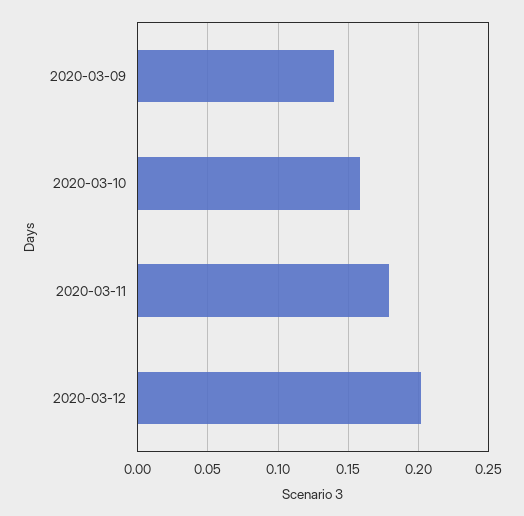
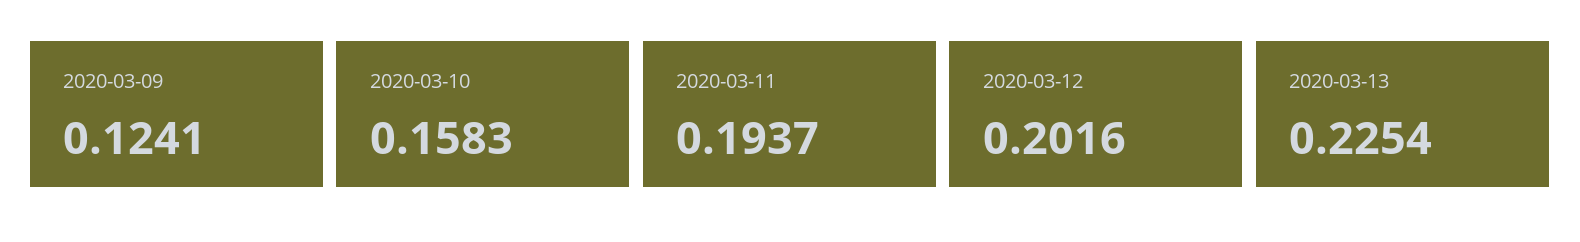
2020-03-09: 0.14 -> 0.1241
2020-03-11: 0.18 -> 0.1937
2020-03-13: none -> 0.2254

